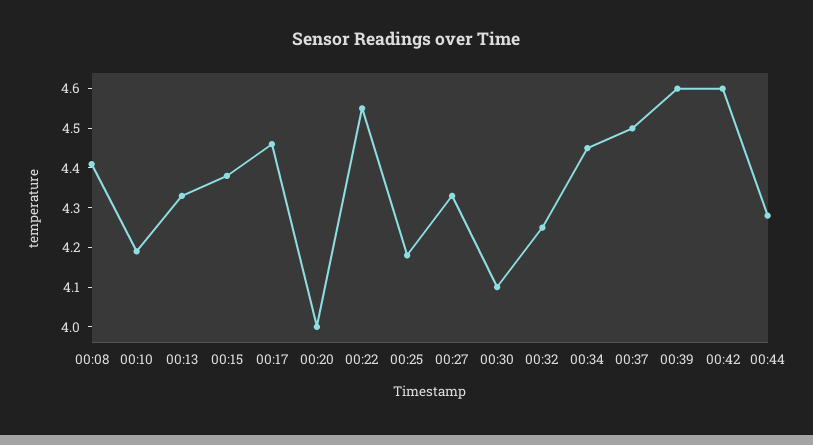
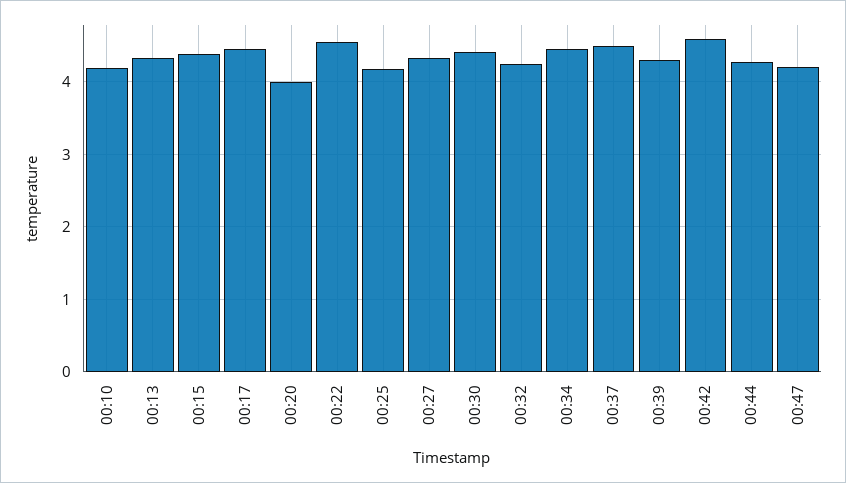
00:08: 4.4 -> none
00:30: 4.1 -> 4.4
00:39: 4.6 -> 4.3
00:47: none -> 4.2

